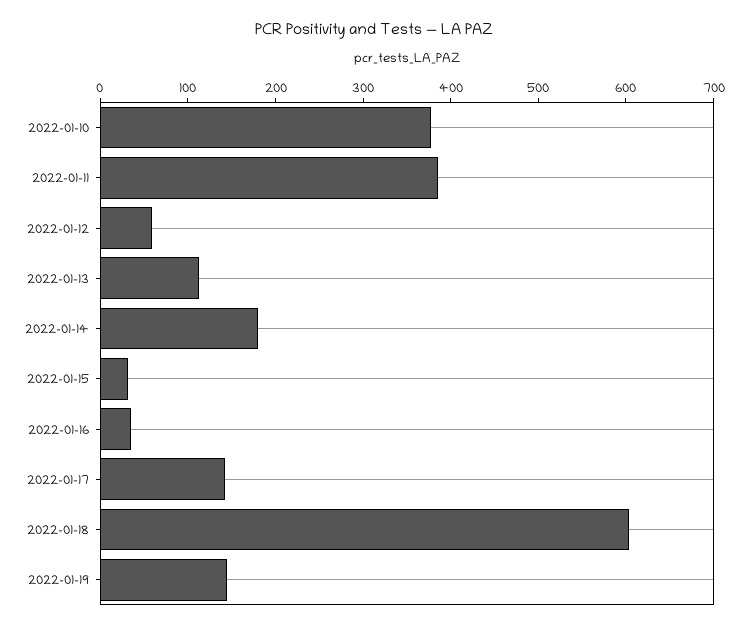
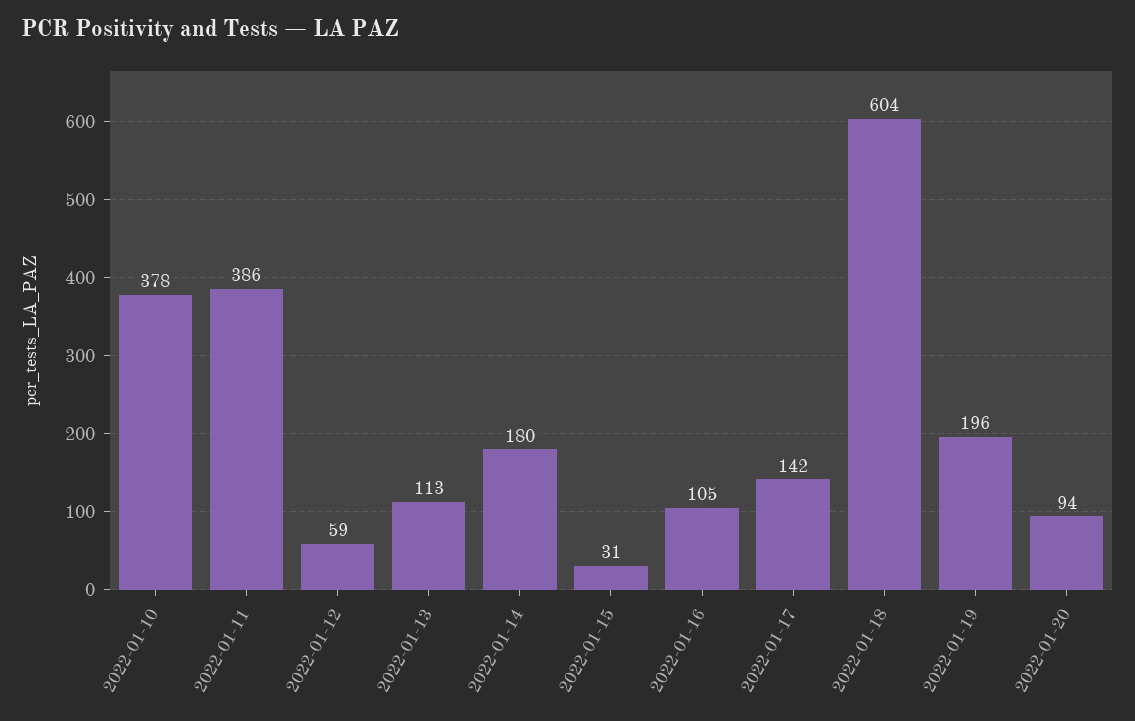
2022-01-16: 40 -> 105
2022-01-19: 140 -> 196
2022-01-20: none -> 94

